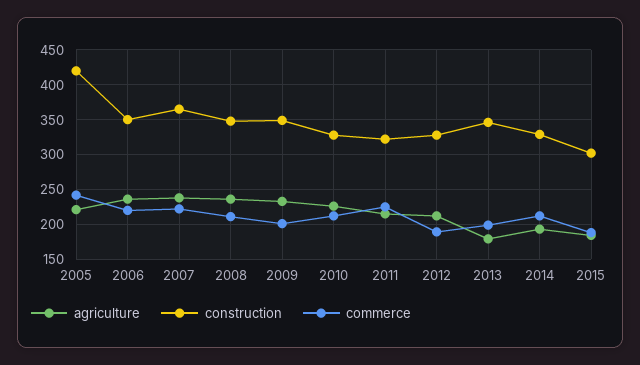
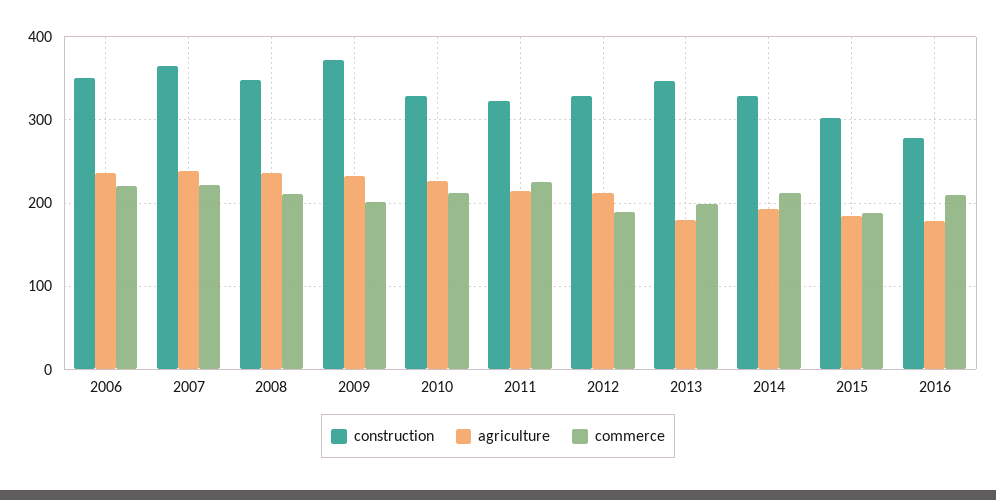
agriculture, 2005: 220 -> none
construction, 2005: 420 -> none
commerce, 2005: 240 -> none
construction, 2009: 350 -> 370
construction, 2016: none -> 280
agriculture, 2016: none -> 180
commerce, 2016: none -> 210

